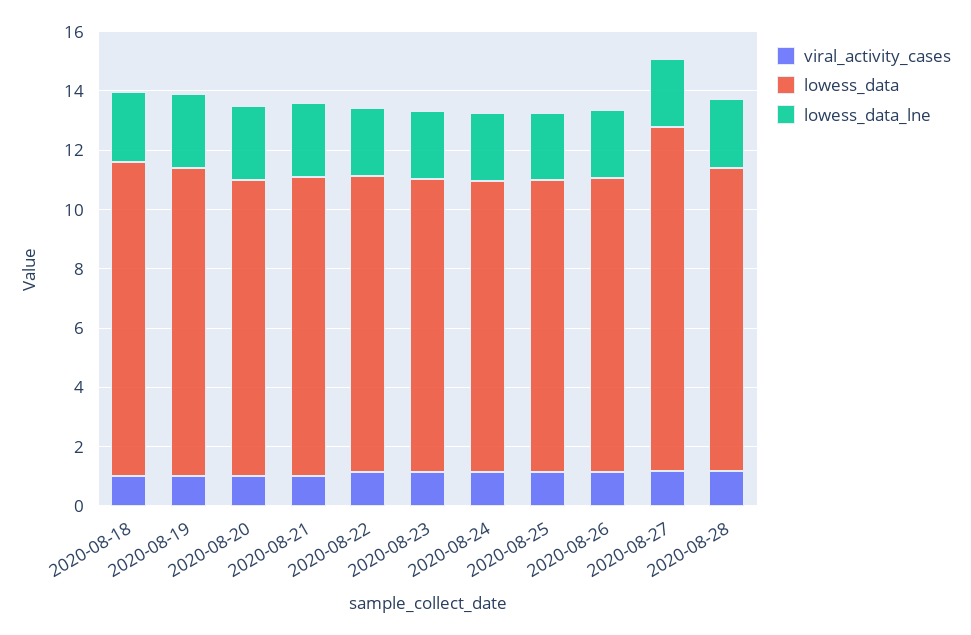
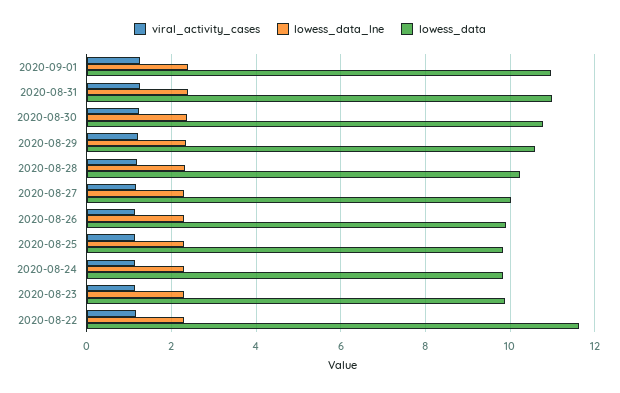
viral_activity_cases, 2020-08-18: 1 -> none
lowess_data, 2020-08-18: 10.5 -> none
lowess_data_lne, 2020-08-18: 2.5 -> none
viral_activity_cases, 2020-08-19: 1 -> none
lowess_data, 2020-08-19: 10.5 -> none
lowess_data_lne, 2020-08-19: 2.5 -> none
viral_activity_cases, 2020-08-20: 1 -> none
lowess_data, 2020-08-20: 10 -> none
lowess_data_lne, 2020-08-20: 2.5 -> none
viral_activity_cases, 2020-08-21: 1 -> none
lowess_data, 2020-08-21: 10 -> none
lowess_data_lne, 2020-08-21: 2.5 -> none
lowess_data, 2020-08-22: 10 -> 11.6
lowess_data, 2020-08-27: 11.5 -> 10
viral_activity_cases, 2020-09-01: none -> 1.2
lowess_data_lne, 2020-09-01: none -> 2.4
lowess_data, 2020-09-01: none -> 11
viral_activity_cases, 2020-08-31: none -> 1.2
lowess_data_lne, 2020-08-31: none -> 2.4
lowess_data, 2020-08-31: none -> 11
viral_activity_cases, 2020-08-30: none -> 1.2
lowess_data_lne, 2020-08-30: none -> 2.4
lowess_data, 2020-08-30: none -> 10.8
viral_activity_cases, 2020-08-29: none -> 1.2
lowess_data_lne, 2020-08-29: none -> 2.4
lowess_data, 2020-08-29: none -> 10.6

